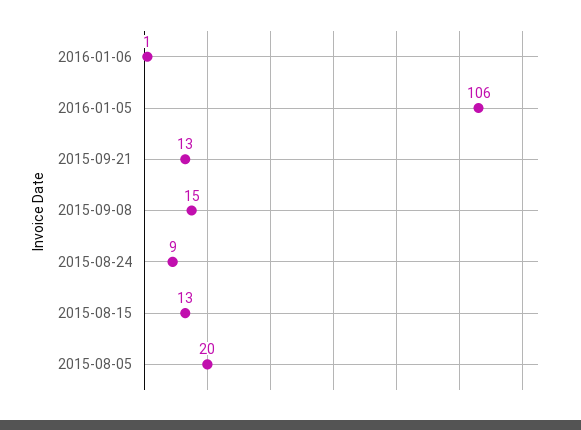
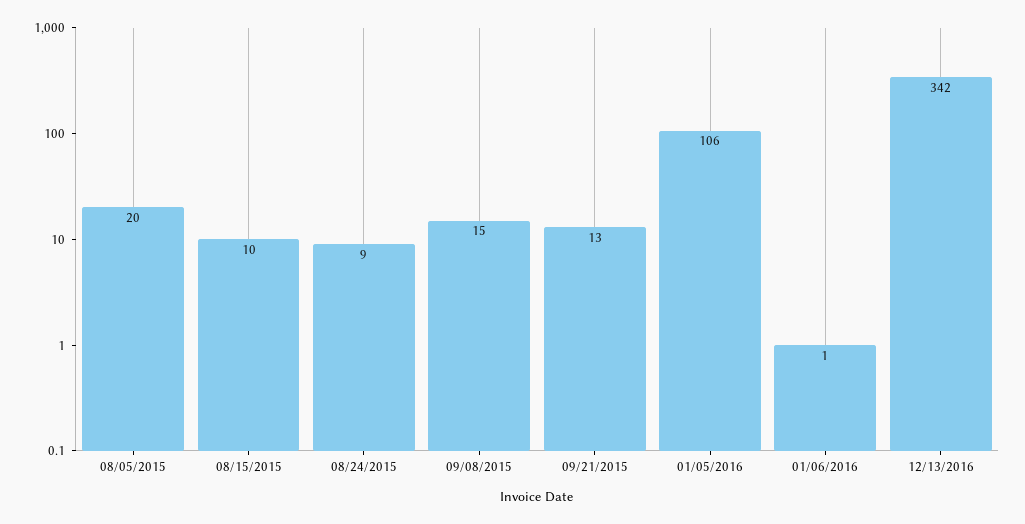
2015-08-15: 13 -> 10
12/13/2016: none -> 342

